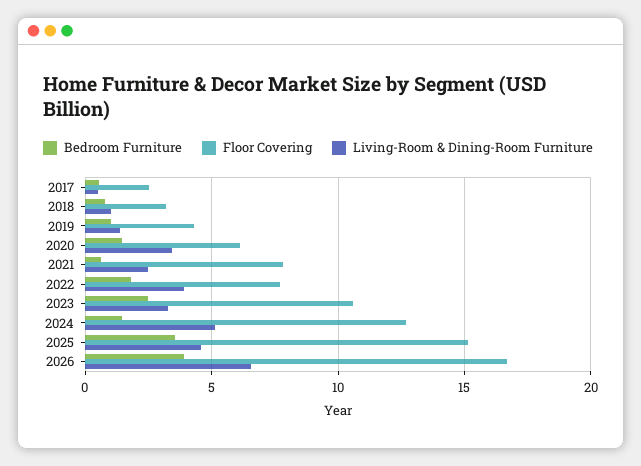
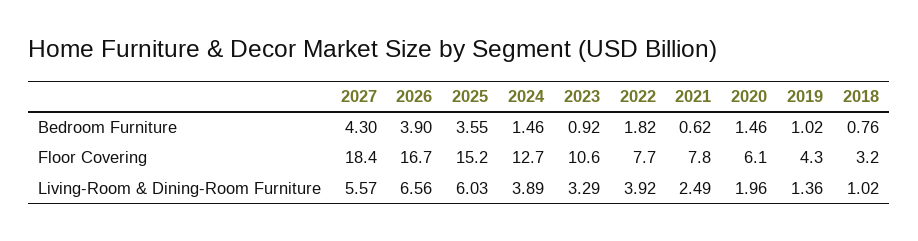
Bedroom Furniture, 2017: 0.5 -> none
Floor Covering, 2017: 2.5 -> none
Living-Room & Dining-Room Furniture, 2017: 0.5 -> none
Living-Room & Dining-Room Furniture, 2020: 3.5 -> 1.96
Bedroom Furniture, 2023: 2.5 -> 0.92
Living-Room & Dining-Room Furniture, 2024: 5 -> 3.89
Living-Room & Dining-Room Furniture, 2025: 4.5 -> 6.03
Bedroom Furniture, 2027: none -> 4.3
Floor Covering, 2027: none -> 18.4
Living-Room & Dining-Room Furniture, 2027: none -> 5.57

